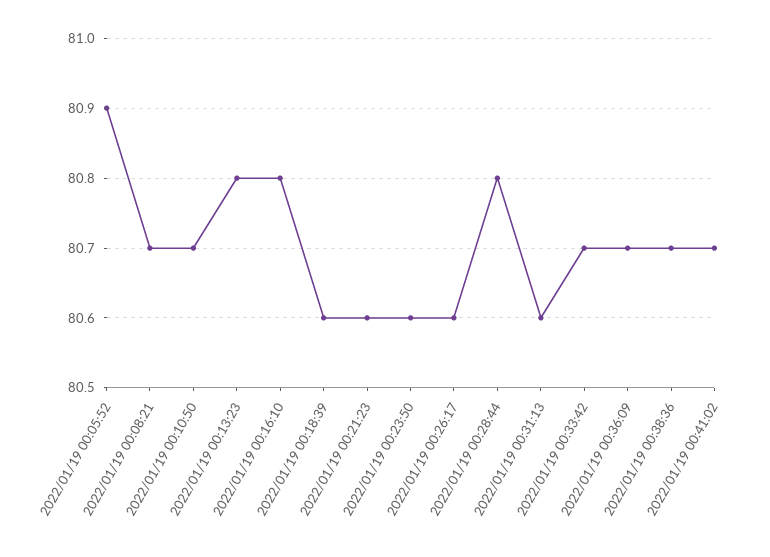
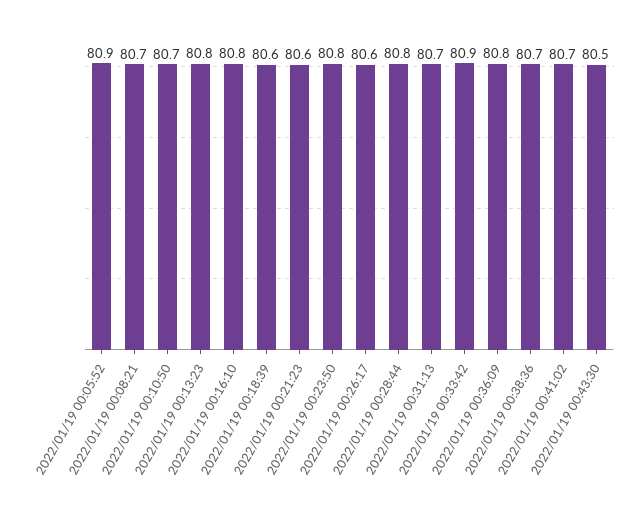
2022/01/19 00:23:50: 80.6 -> 80.8
2022/01/19 00:31:13: 80.6 -> 80.7
2022/01/19 00:33:42: 80.7 -> 80.9
2022/01/19 00:36:09: 80.7 -> 80.8
2022/01/19 00:43:30: none -> 80.5

